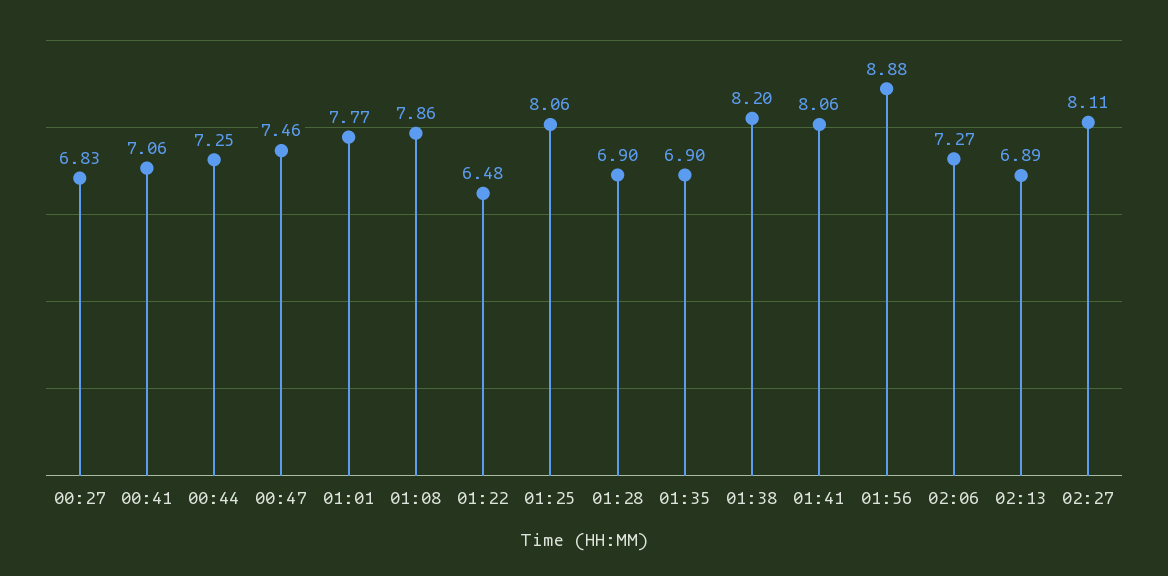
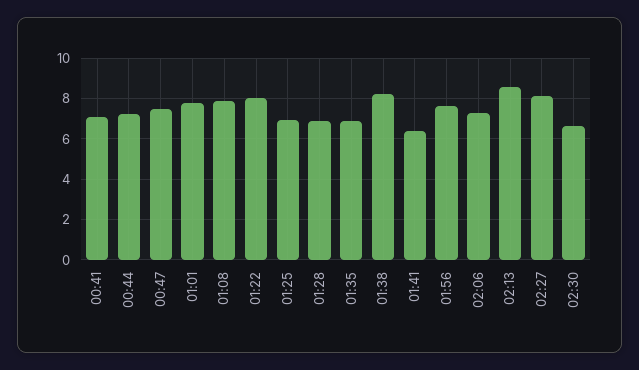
00:27: 6.83 -> none
01:22: 6.48 -> 8
01:25: 8.06 -> 7
01:41: 8.06 -> 6.5
01:56: 8.88 -> 7.5
02:13: 6.89 -> 8.5
02:30: none -> 6.5

